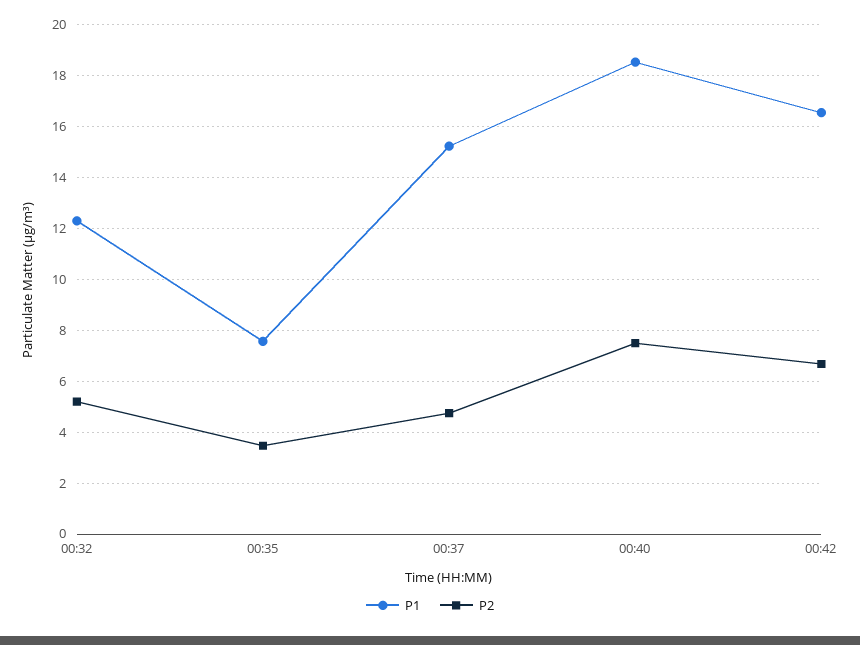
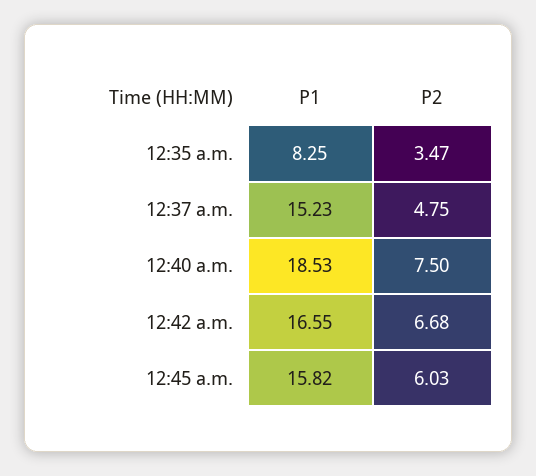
P1, 00:32: 12.25 -> none
P2, 00:32: 5.25 -> none
P1, 00:35: 7.5 -> 8.25
P1, 12:45 a.m.: none -> 15.82
P2, 12:45 a.m.: none -> 6.03

